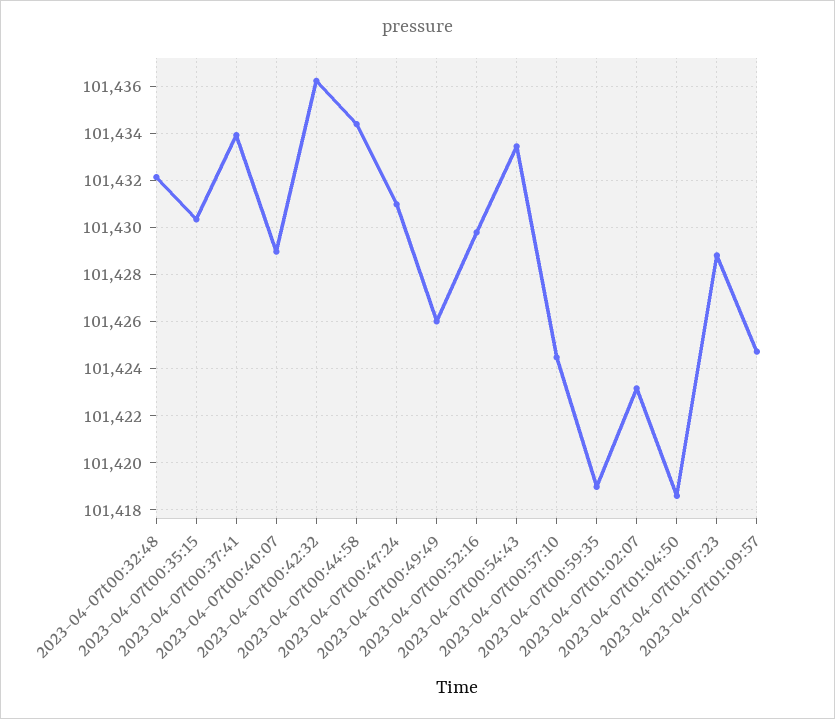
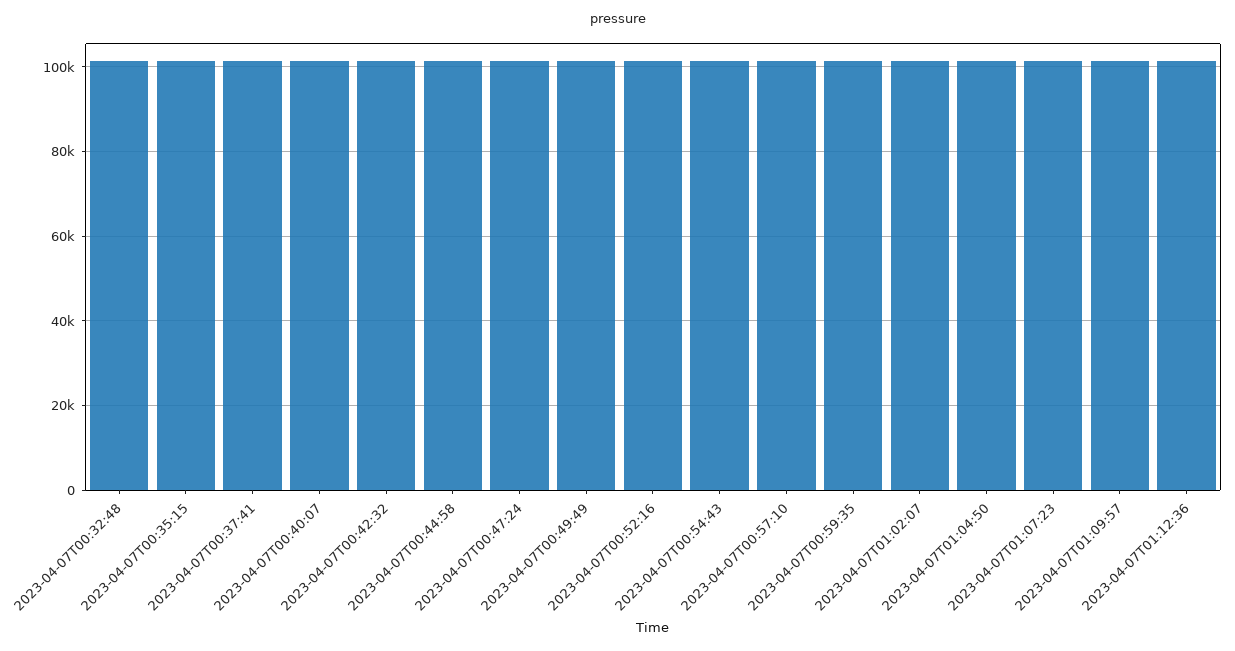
2023-04-07T01:12:36: none -> 102000

